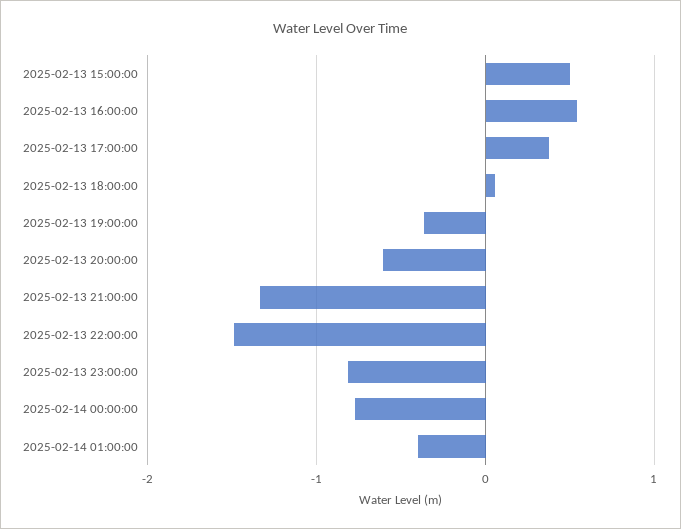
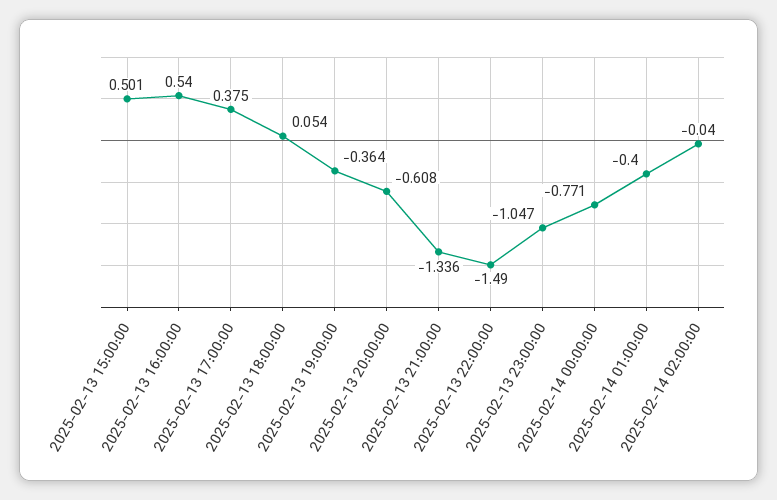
2025-02-13 23:00:00: -0.8 -> -1.047
2025-02-14 02:00:00: none -> -0.04

